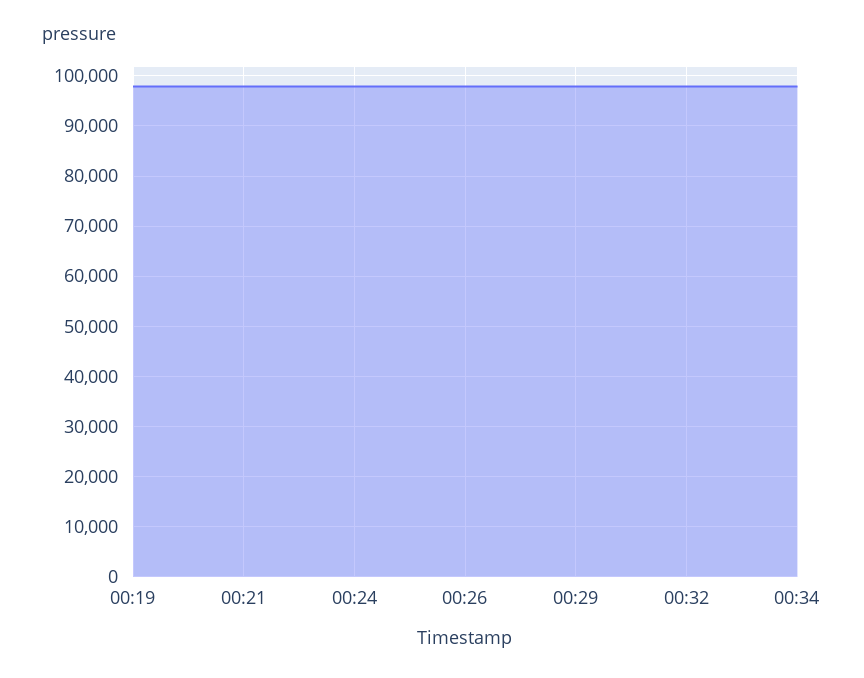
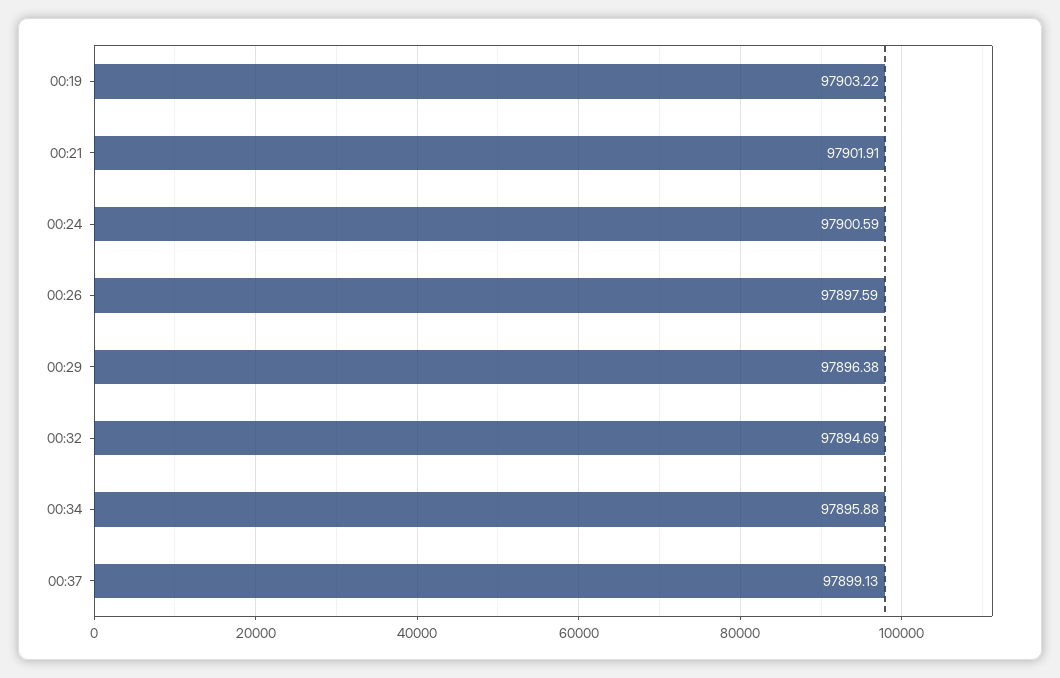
00:37: none -> 97899.13

